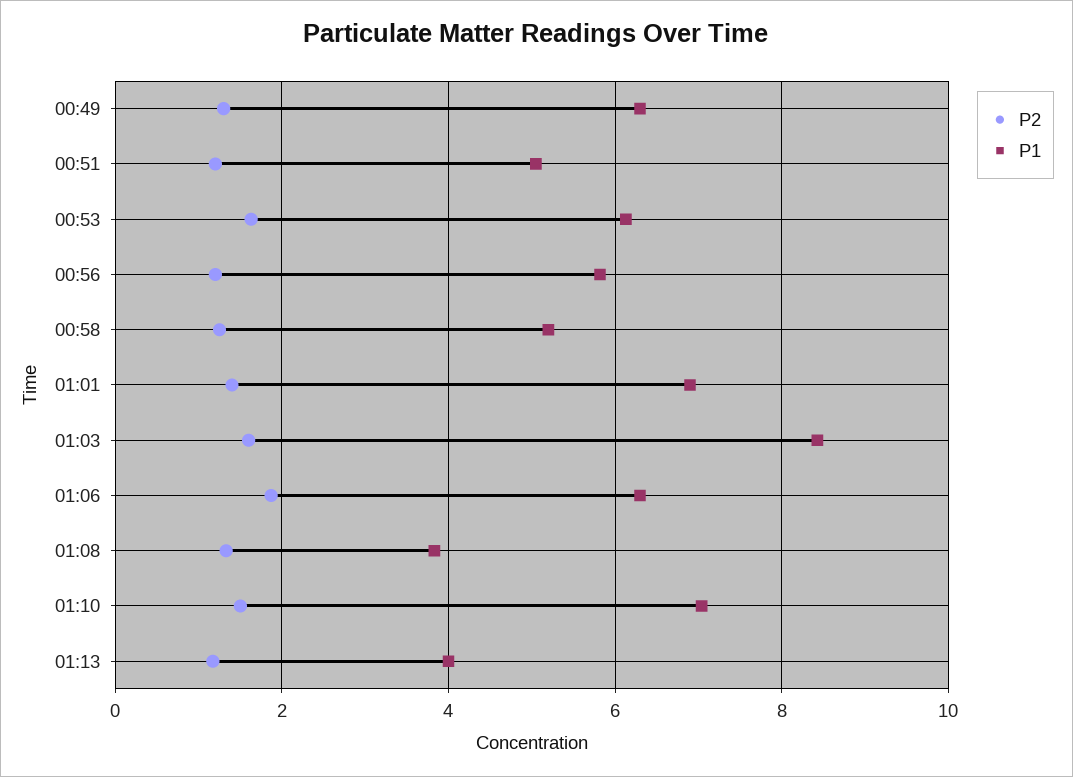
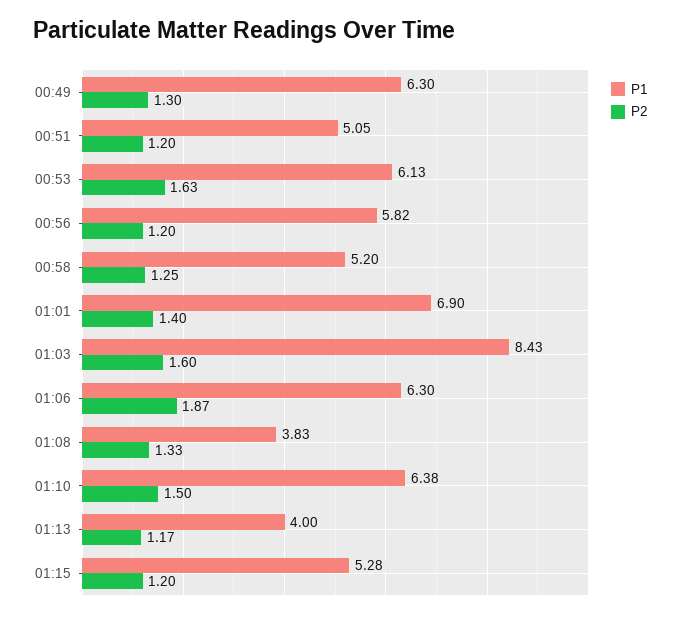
P1, 01:10: 7 -> 6.38
P1, 01:15: none -> 5.28
P2, 01:15: none -> 1.2

